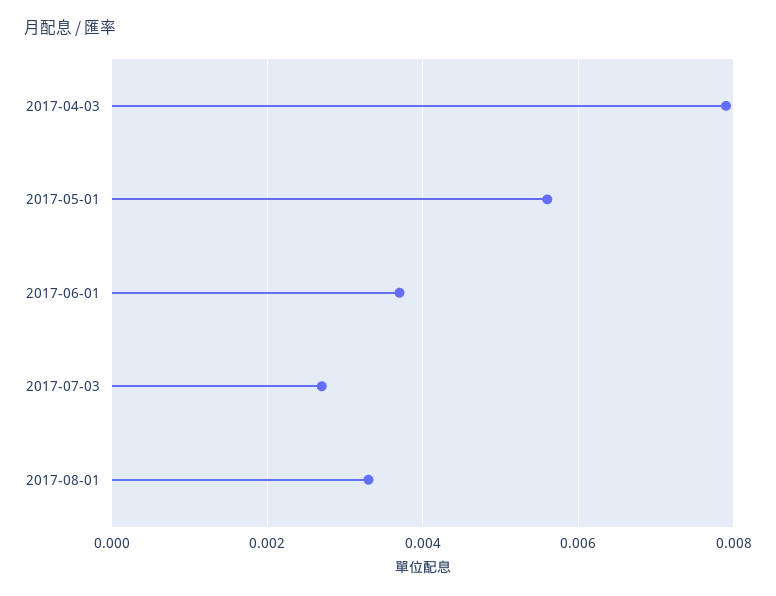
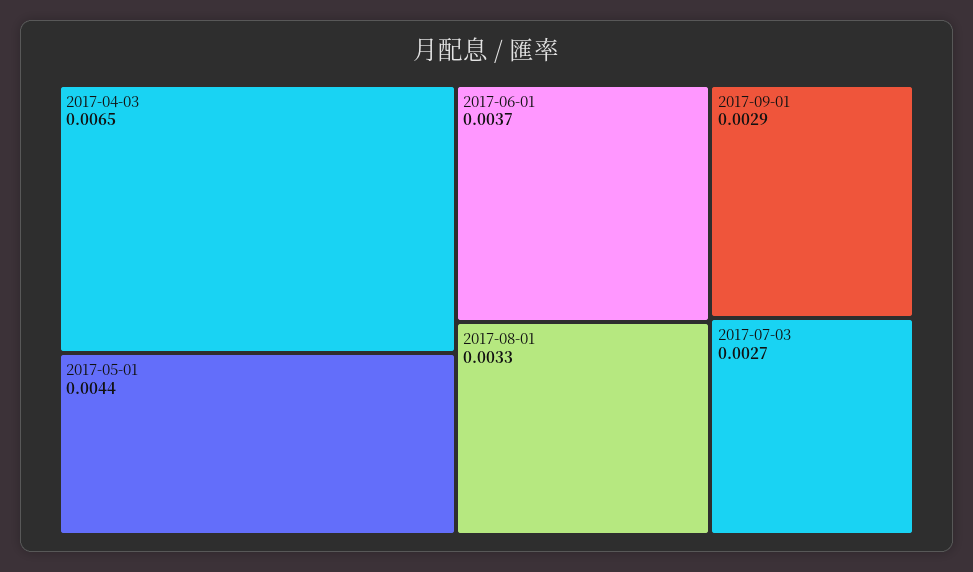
2017-04-03: 0.008 -> 0.0065
2017-05-01: 0.0055 -> 0.0044
2017-09-01: none -> 0.0029

